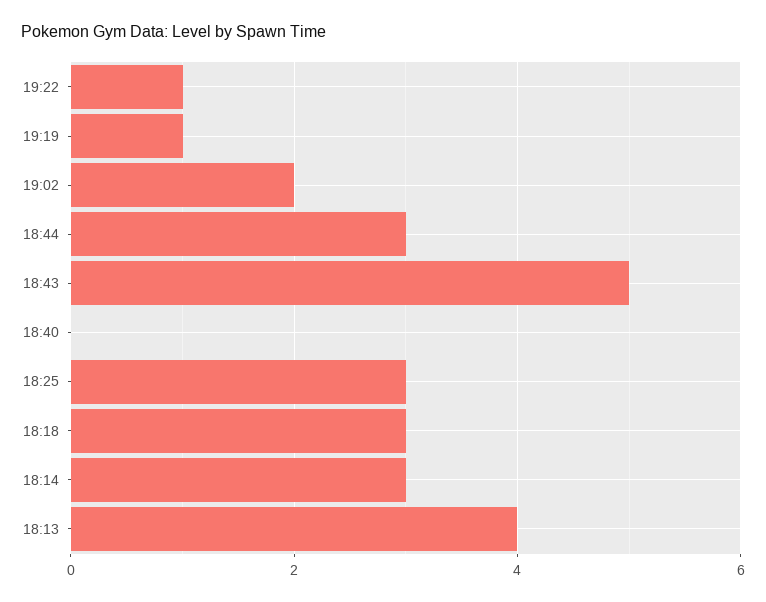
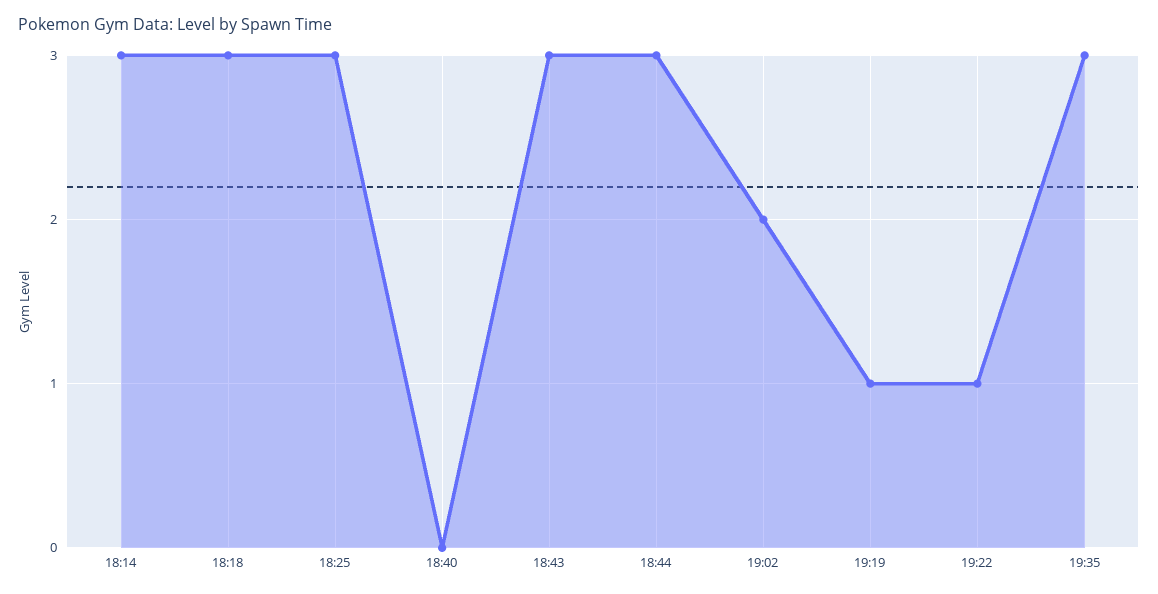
18:43: 5 -> 3
18:13: 4 -> none
19:35: none -> 3

